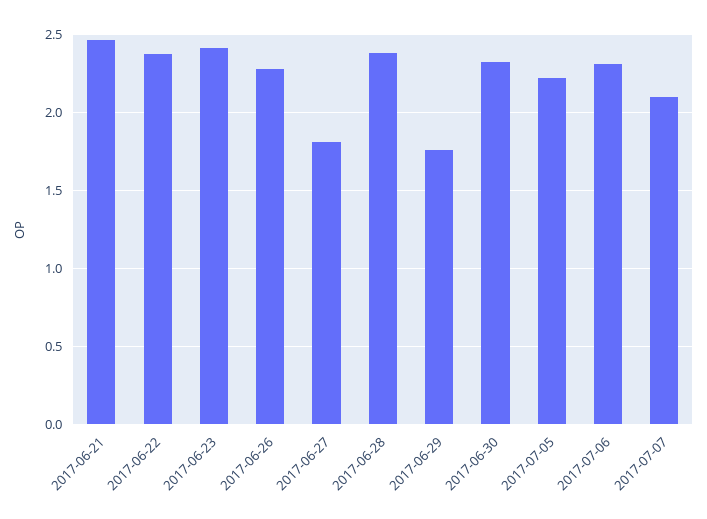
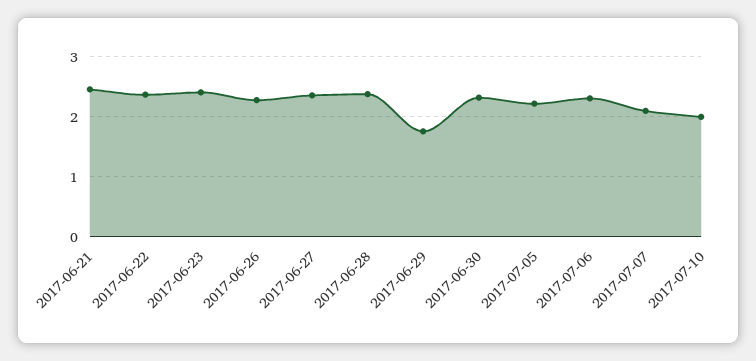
2017-06-27: 1.8 -> 2.4
2017-07-10: none -> 2

